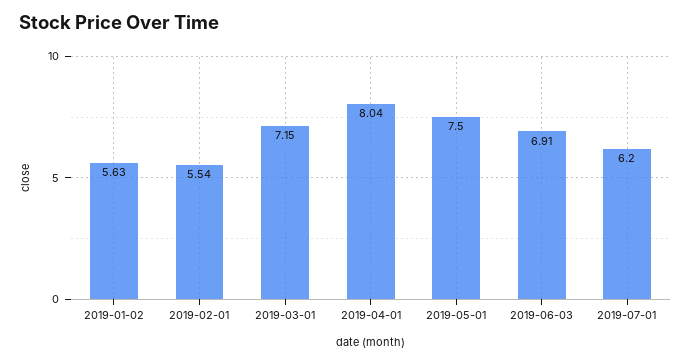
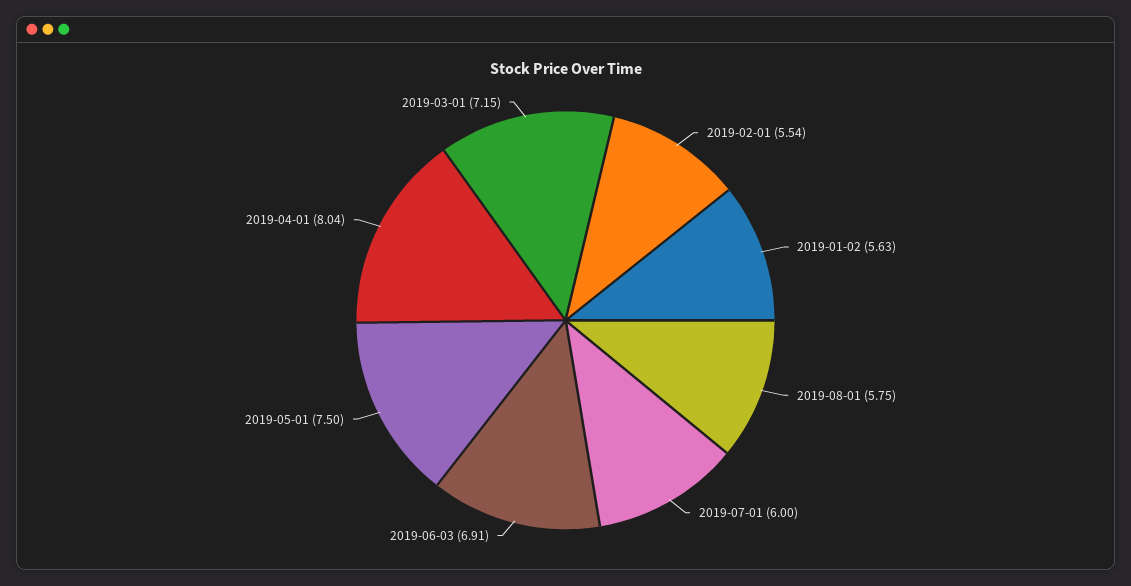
2019-07-01: 6.2 -> 6
2019-08-01: none -> 5.75

